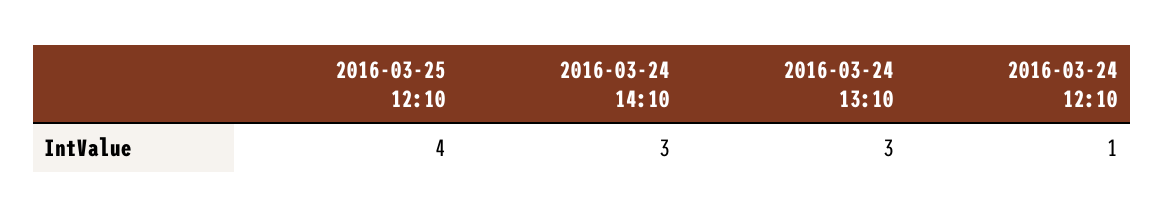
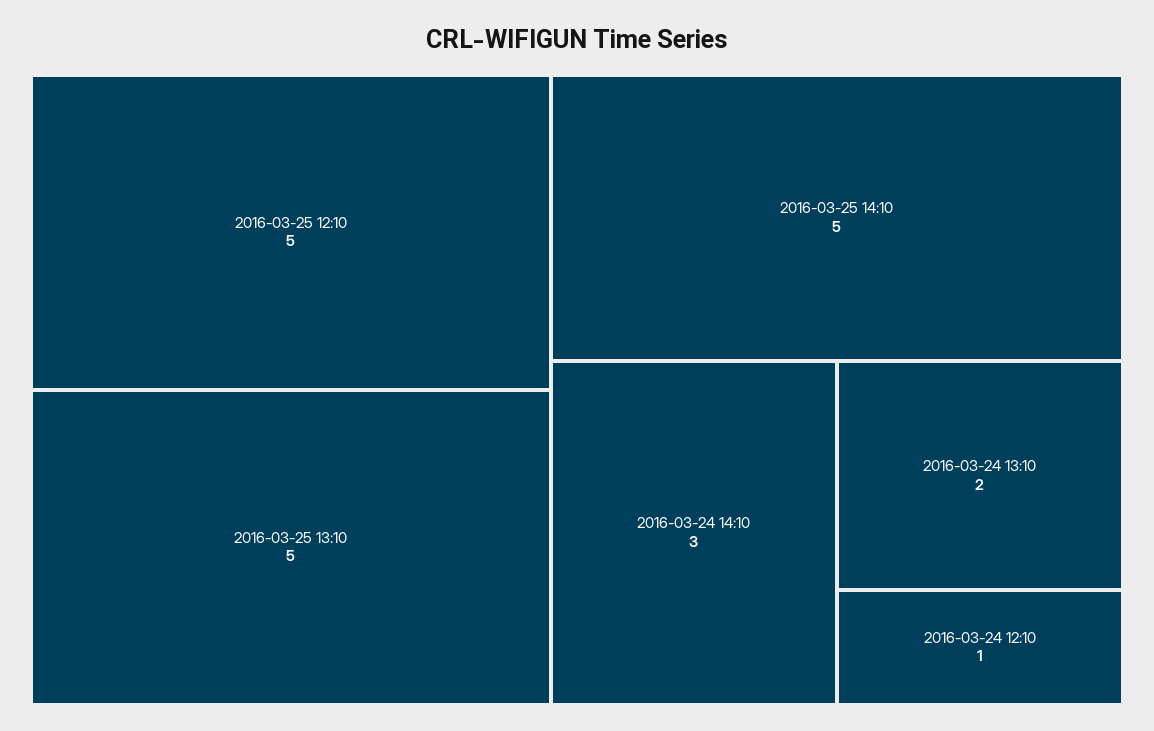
2016-03-25 12:10: 4 -> 5
2016-03-24 13:10: 3 -> 2
2016-03-25 13:10: none -> 5
2016-03-25 14:10: none -> 5

